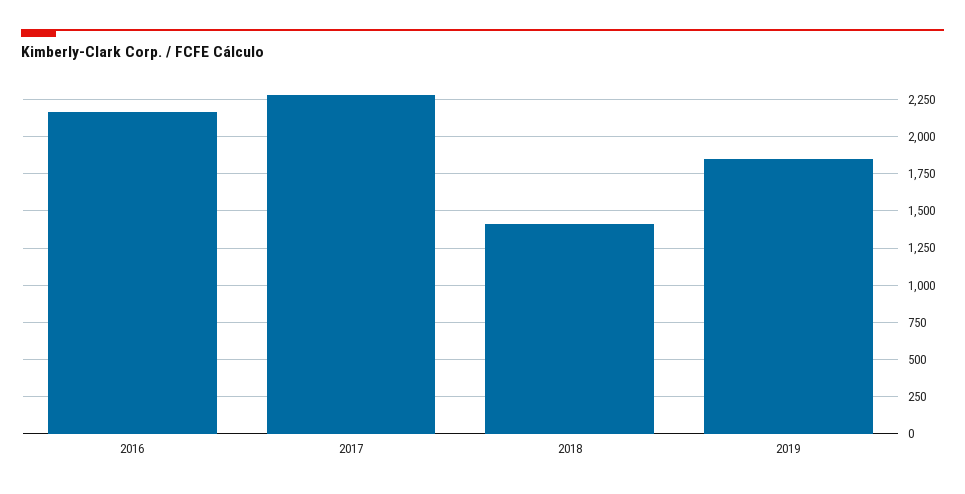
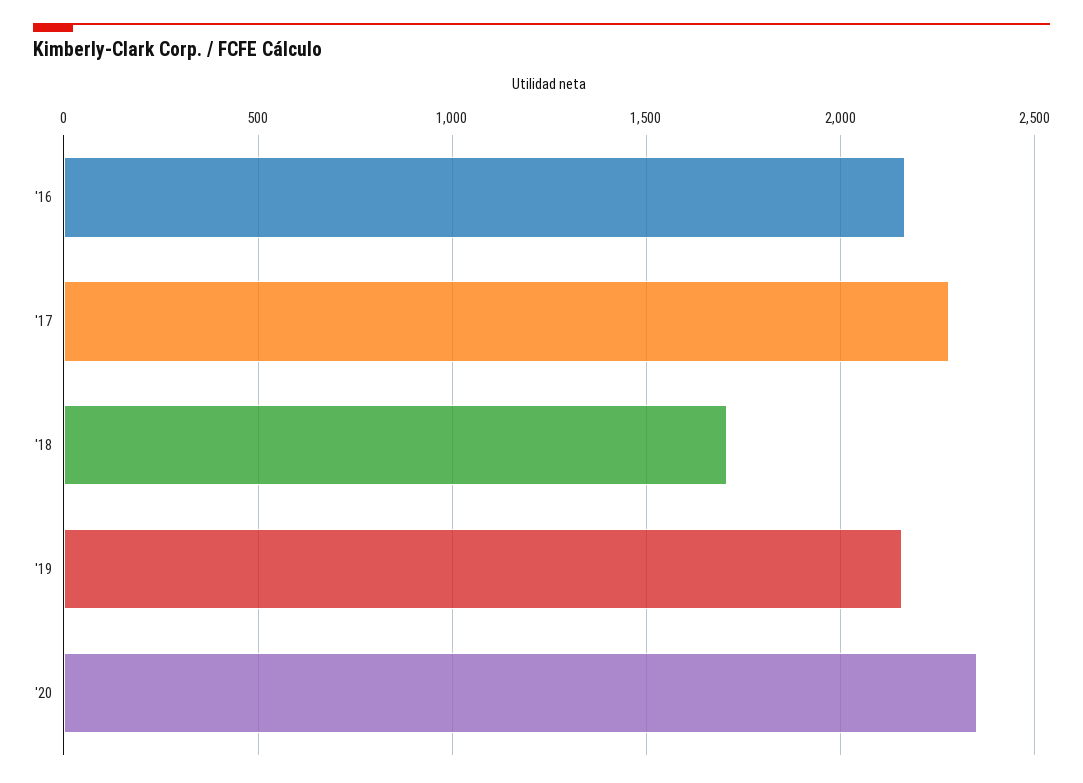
2018: 1400 -> 1700
2019: 1850 -> 2150
'20: none -> 2350

